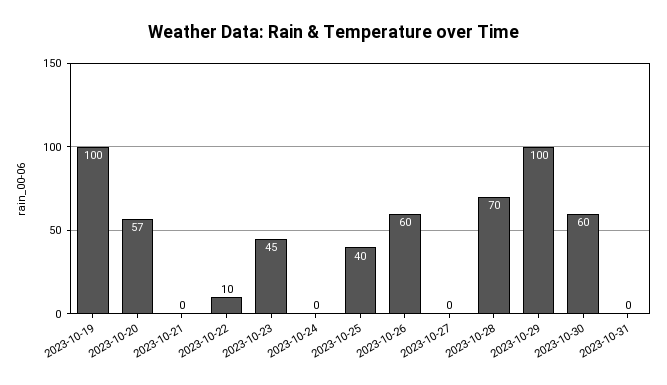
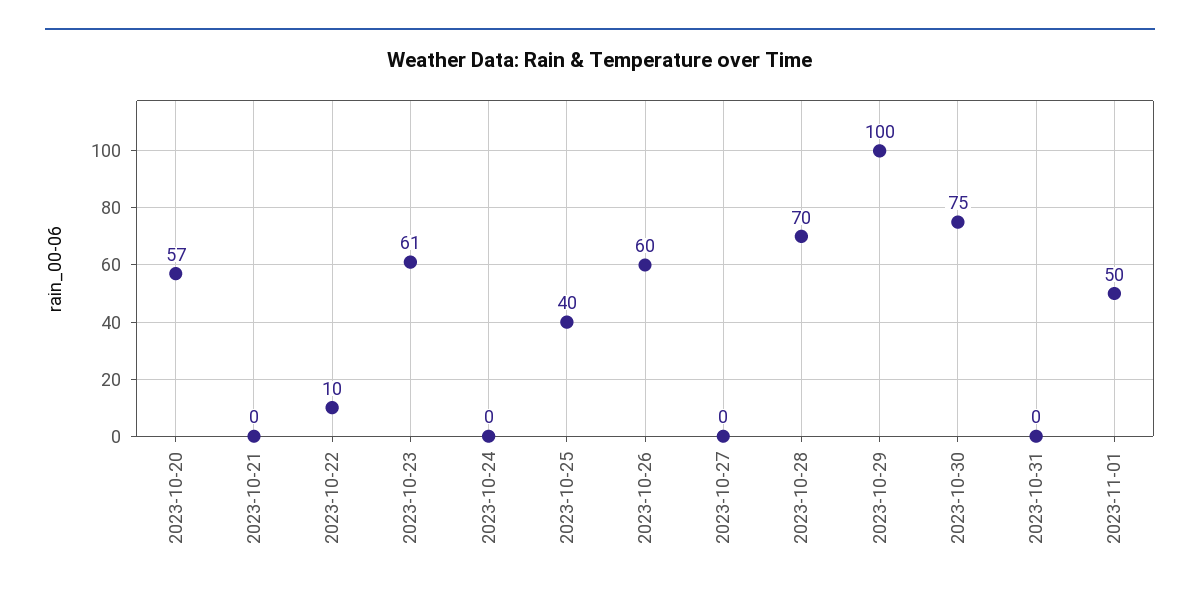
2023-10-19: 100 -> none
2023-10-23: 45 -> 61
2023-10-30: 60 -> 75
2023-11-01: none -> 50

